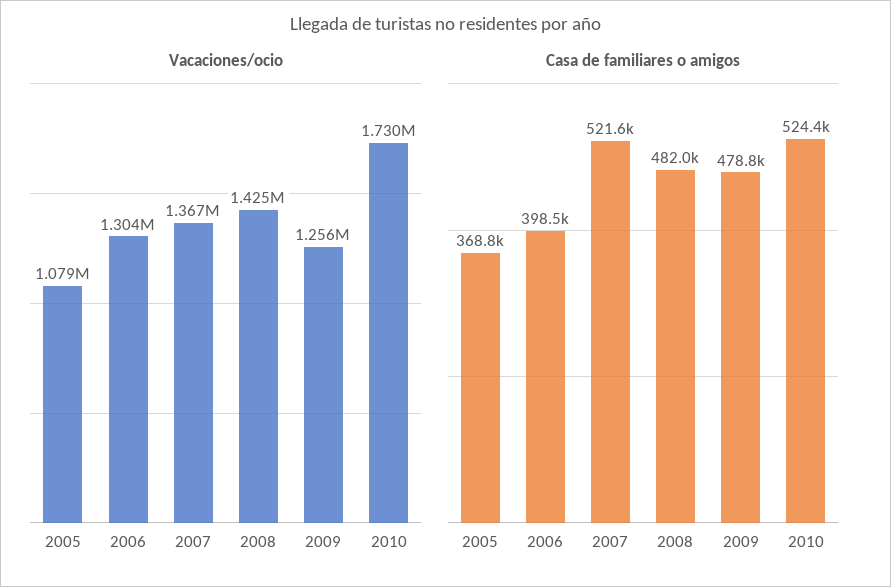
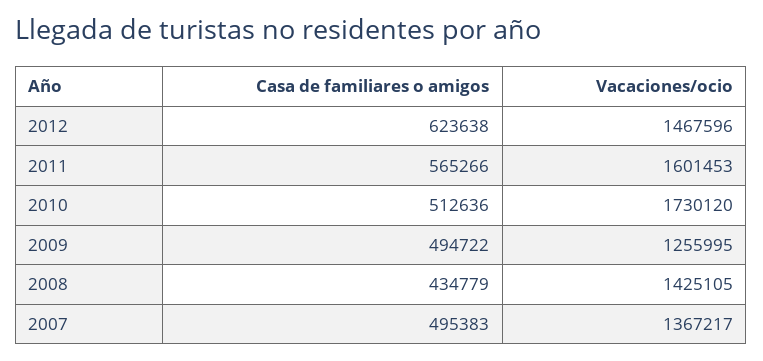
Vacaciones/ocio, 2005: 1079000 -> none
Vacaciones/ocio, 2006: 1304000 -> none
Casa de familiares o amigos, 2005: 368800 -> none
Casa de familiares o amigos, 2006: 398500 -> none
Casa de familiares o amigos, 2007: 521600 -> 495383
Casa de familiares o amigos, 2008: 482000 -> 434779
Casa de familiares o amigos, 2009: 478800 -> 494722
Casa de familiares o amigos, 2010: 524400 -> 512636
Casa de familiares o amigos, 2012: none -> 623638
Vacaciones/ocio, 2012: none -> 1467596
Casa de familiares o amigos, 2011: none -> 565266
Vacaciones/ocio, 2011: none -> 1601453

